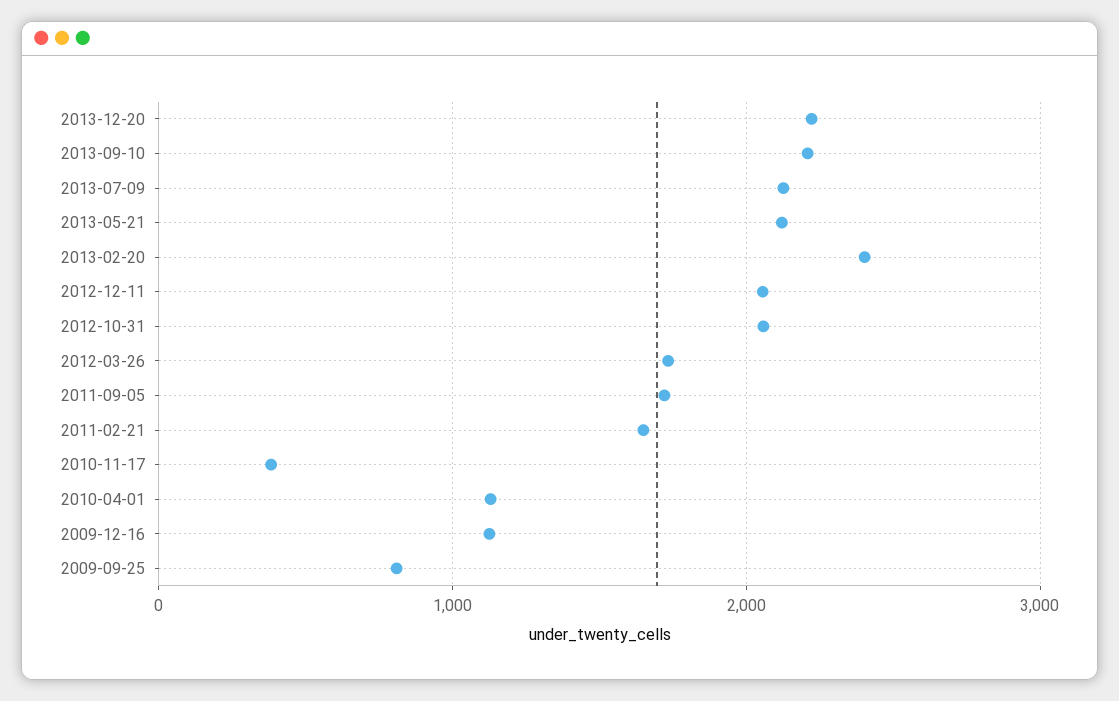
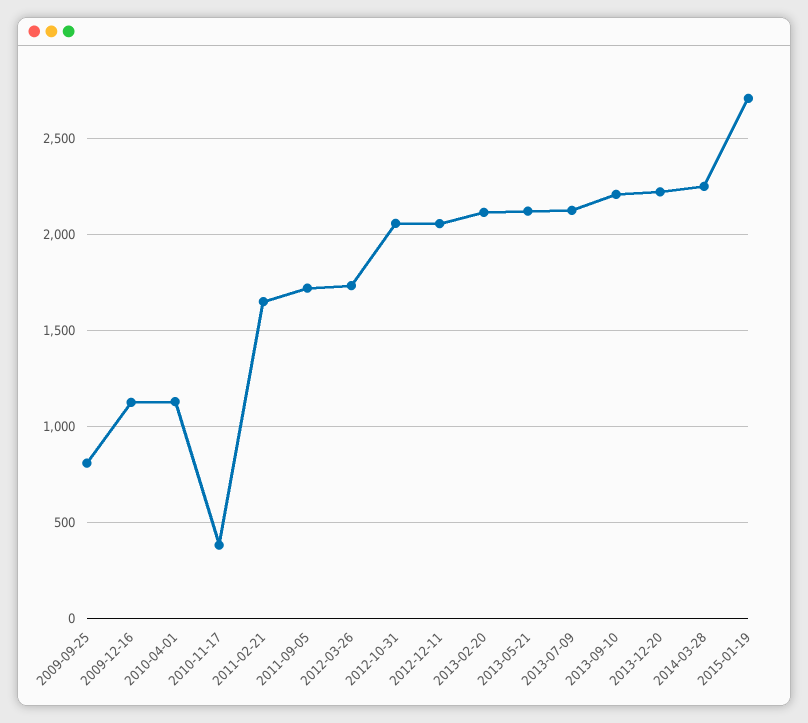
2013-02-20: 2400 -> 2100
2014-03-28: none -> 2250
2015-01-19: none -> 2700

